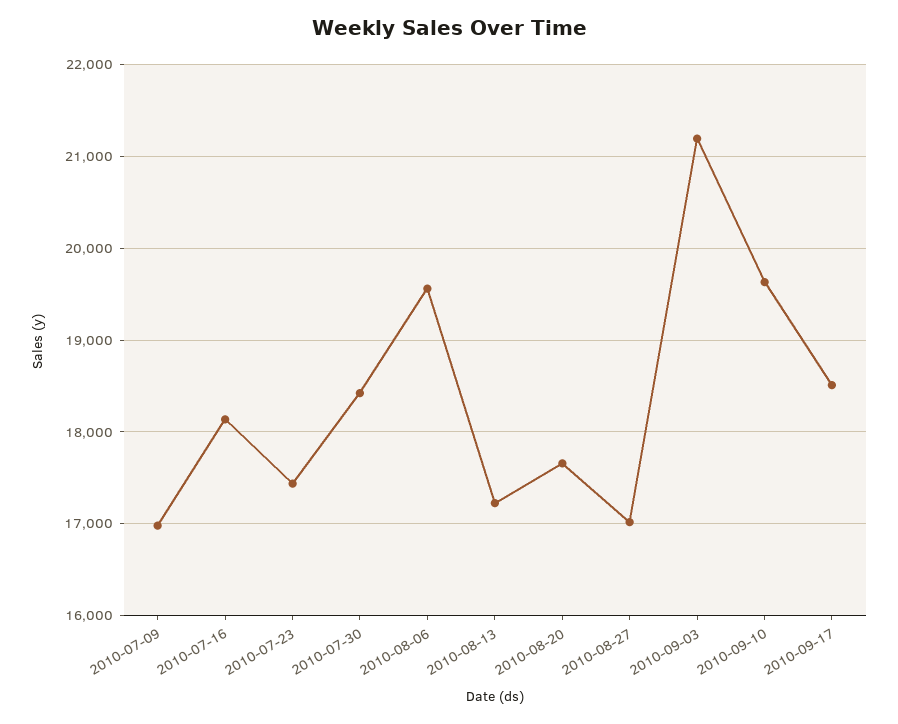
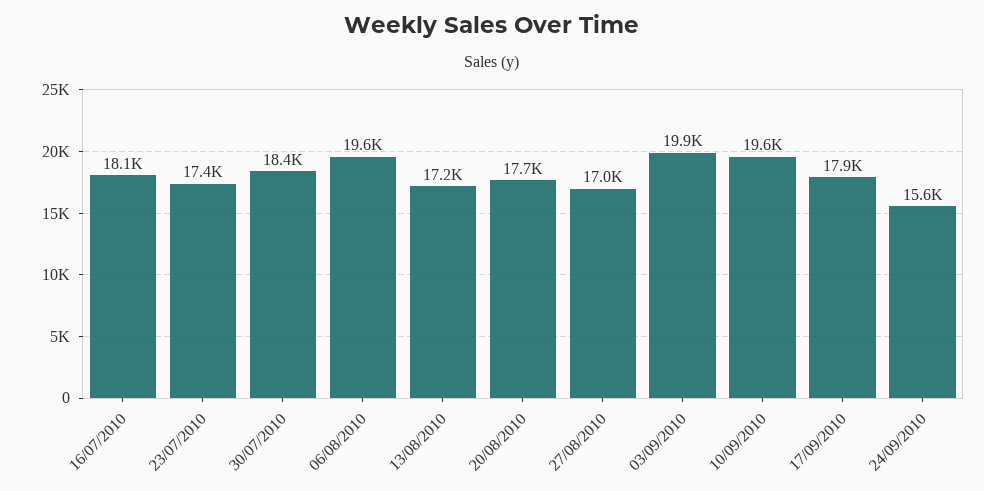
2010-07-09: 17000 -> none
2010-09-03: 21200 -> 19900
2010-09-17: 18500 -> 17900
24/09/2010: none -> 15600

